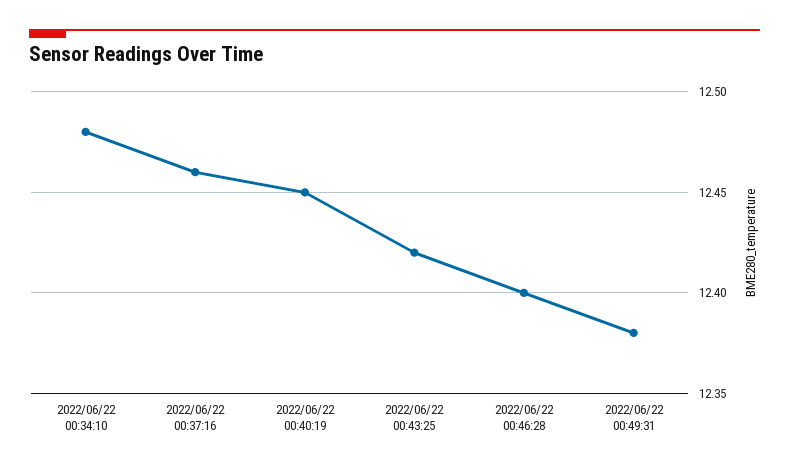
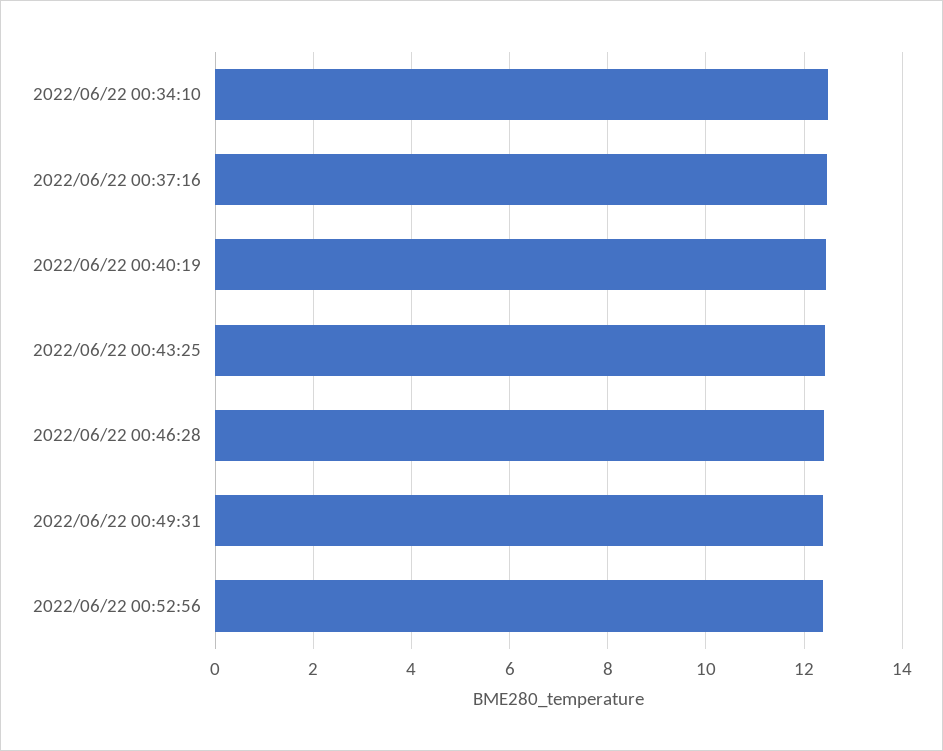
2022/06/22 00:52:56: none -> 12.4

